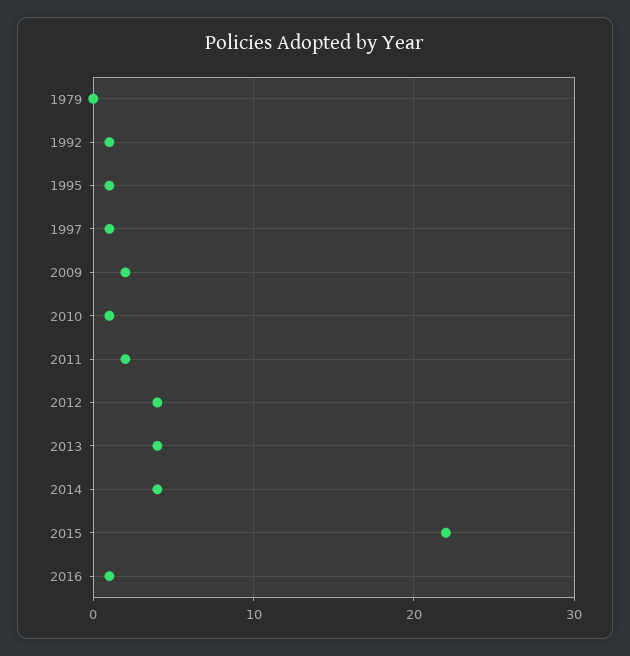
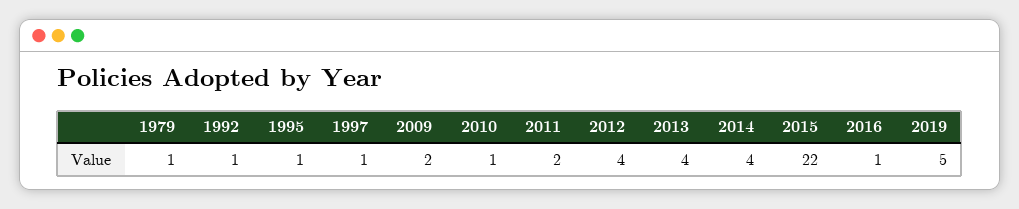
1979: 0 -> 1
2019: none -> 5

